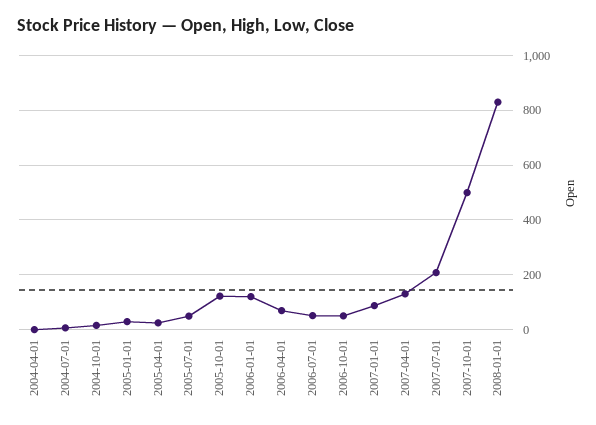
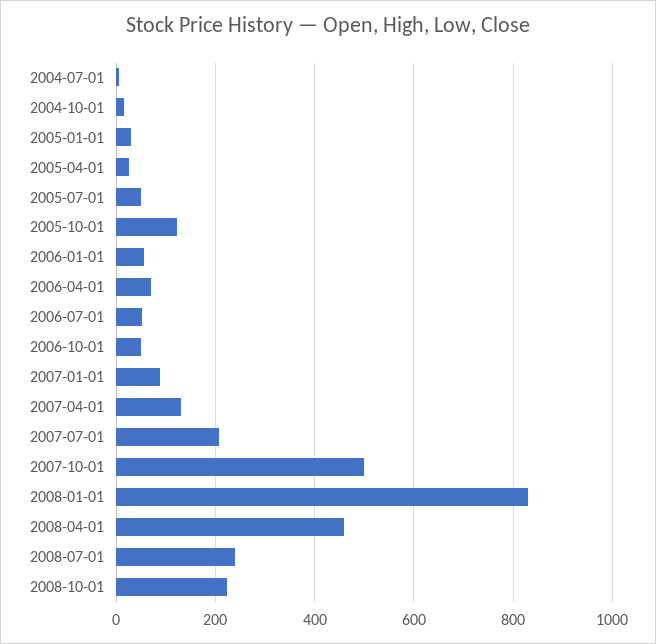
2004-04-01: 0 -> none
2006-01-01: 125 -> 60
2008-04-01: none -> 460
2008-07-01: none -> 240
2008-10-01: none -> 220

